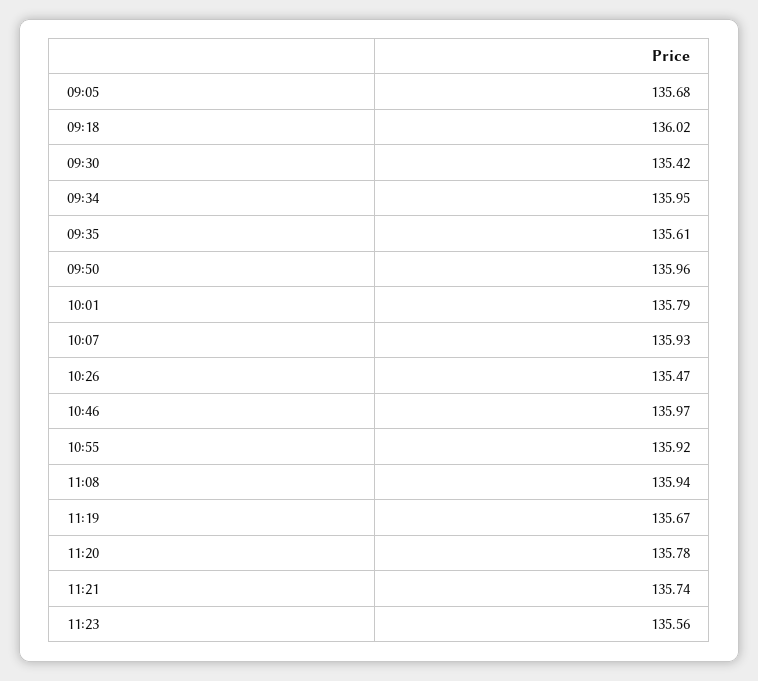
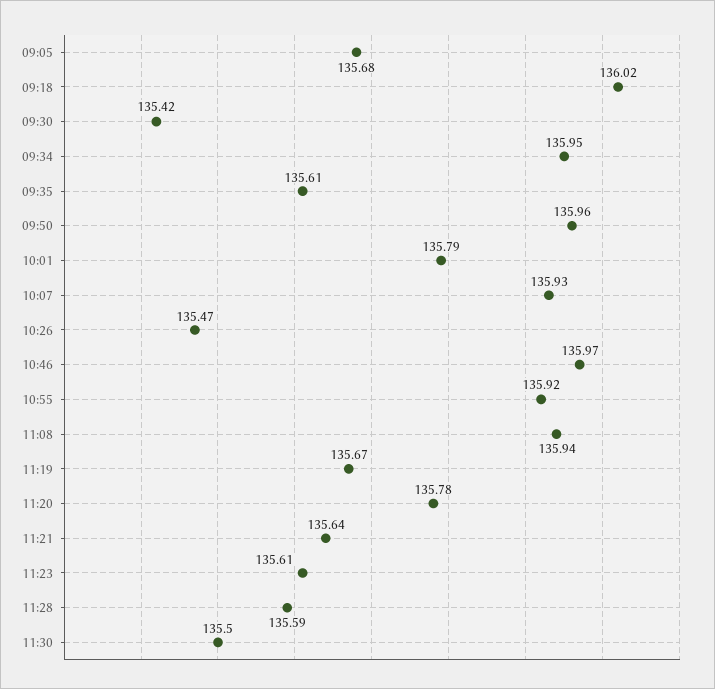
11:21: 135.74 -> 135.64
11:23: 135.56 -> 135.61
11:28: none -> 135.59
11:30: none -> 135.5

